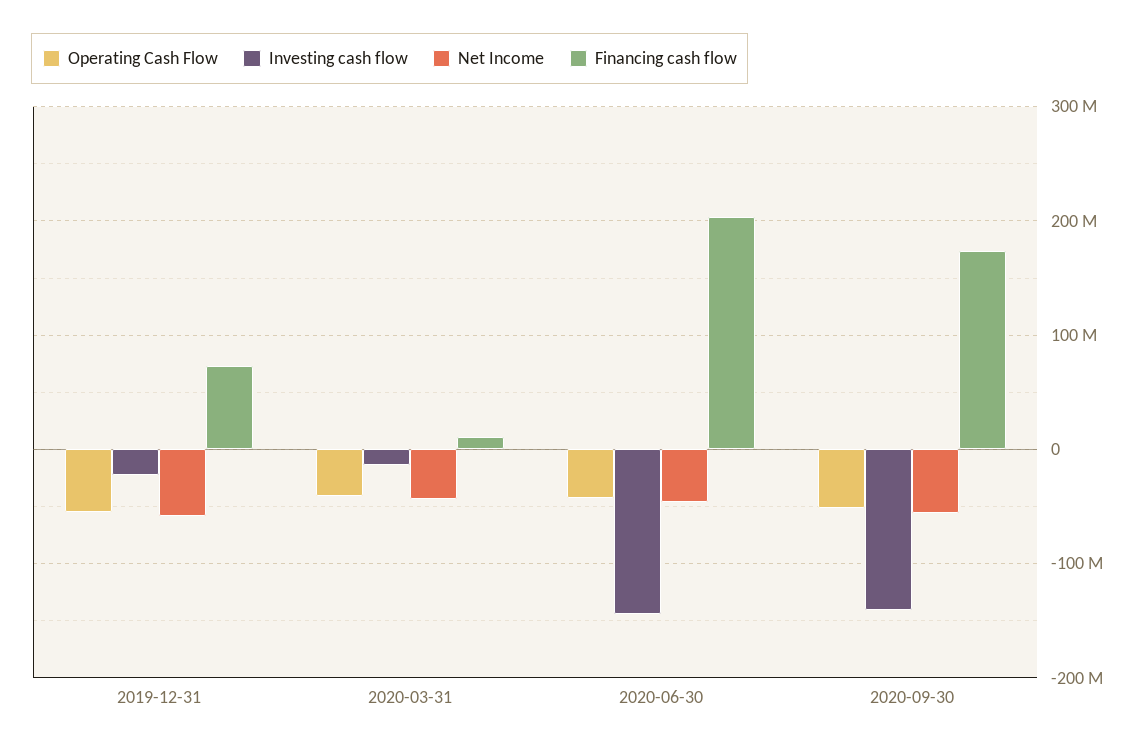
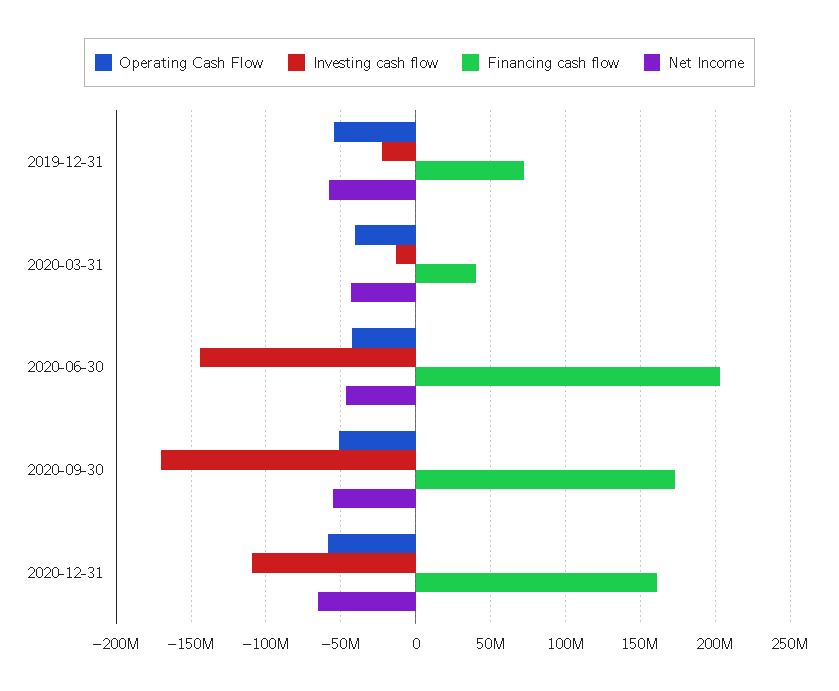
Financing cash flow, 2020-03-31: 10000000 -> 40000000
Investing cash flow, 2020-09-30: -140000000 -> -170000000
Operating Cash Flow, 2020-12-31: none -> -60000000
Investing cash flow, 2020-12-31: none -> -110000000
Financing cash flow, 2020-12-31: none -> 160000000
Net Income, 2020-12-31: none -> -65000000

